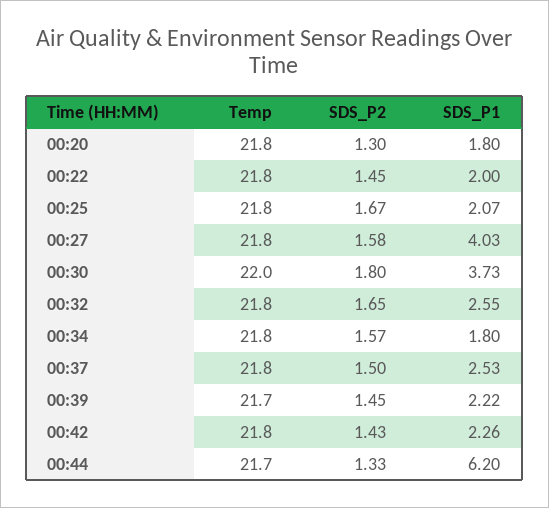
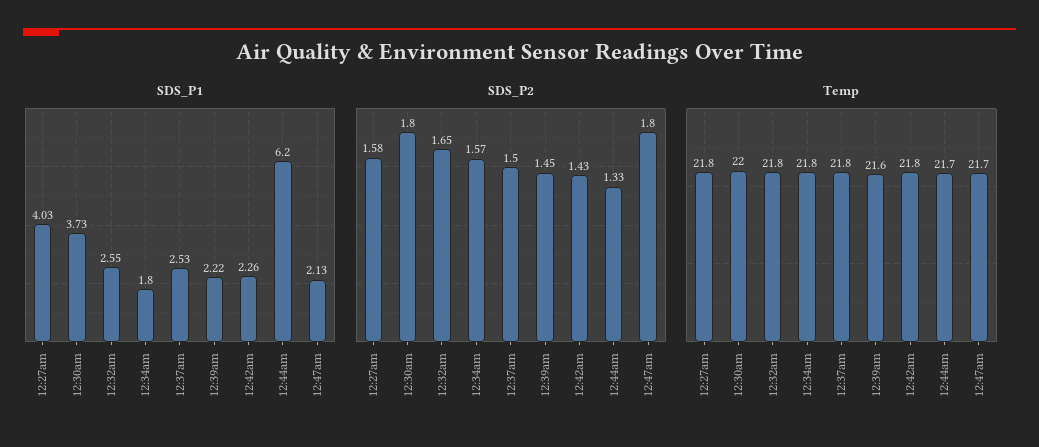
Temp, 00:20: 21.8 -> none
SDS_P2, 00:20: 1.3 -> none
SDS_P1, 00:20: 1.8 -> none
Temp, 00:22: 21.8 -> none
SDS_P2, 00:22: 1.45 -> none
SDS_P1, 00:22: 2 -> none
Temp, 00:25: 21.8 -> none
SDS_P2, 00:25: 1.67 -> none
SDS_P1, 00:25: 2.07 -> none
Temp, 00:39: 21.7 -> 21.6
SDS_P1, 12:47am: none -> 2.13
SDS_P2, 12:47am: none -> 1.8
Temp, 12:47am: none -> 21.7

